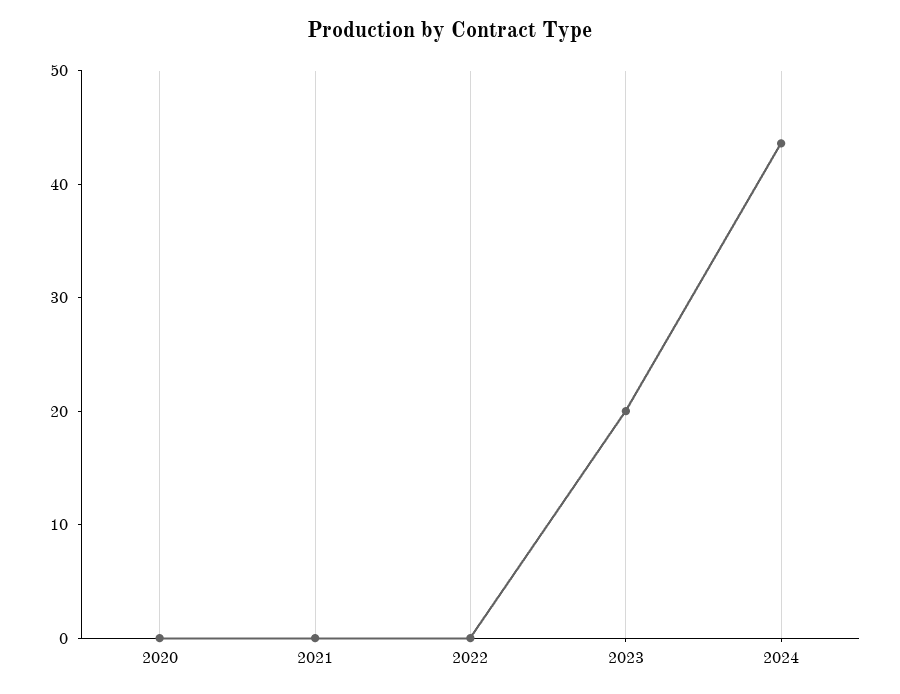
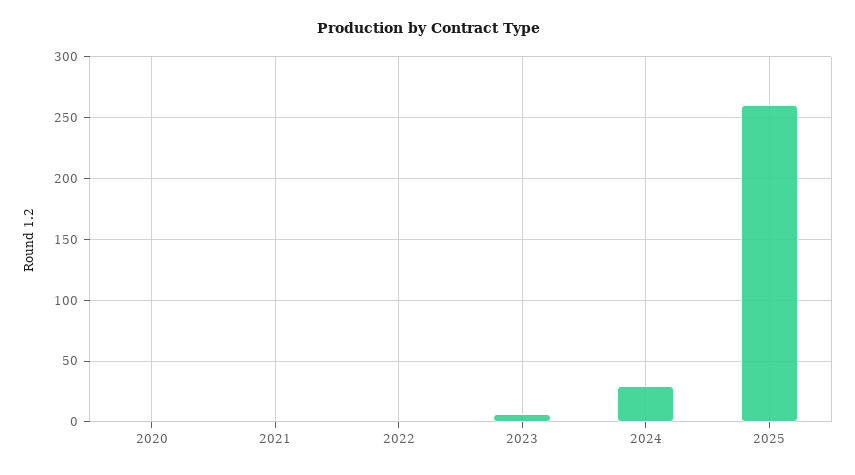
2023: 20 -> 5
2024: 44 -> 30
2025: none -> 260

